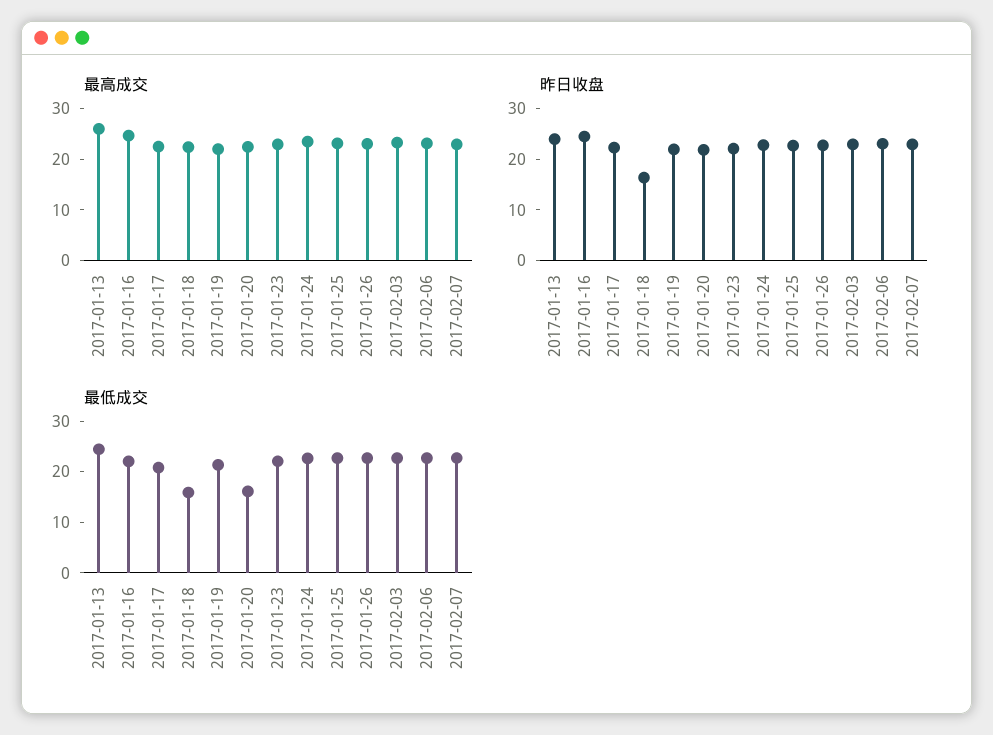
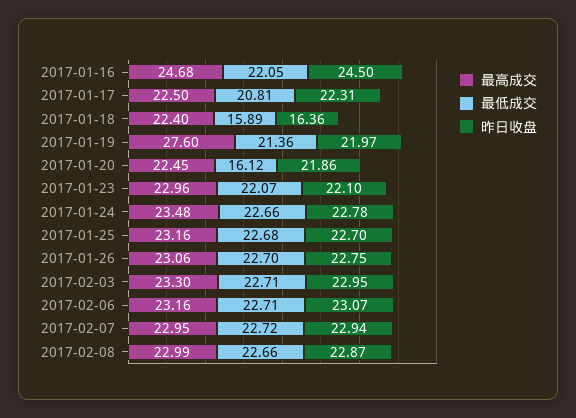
最高成交, 2017-01-13: 26 -> none
最高成交, 2017-01-19: 22 -> 27.6
昨日收盘, 2017-01-13: 24 -> none
最低成交, 2017-01-13: 24 -> none
最高成交, 2017-02-08: none -> 22.99
最低成交, 2017-02-08: none -> 22.66
昨日收盘, 2017-02-08: none -> 22.87

